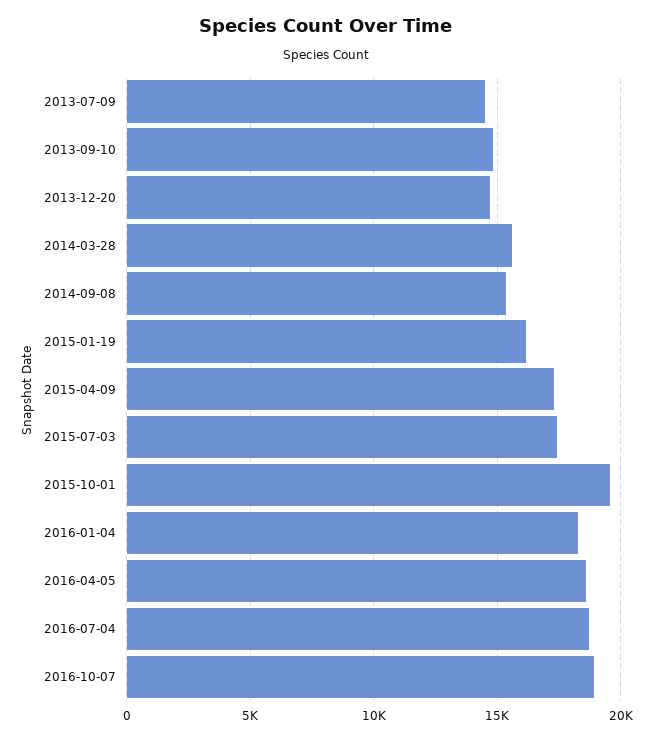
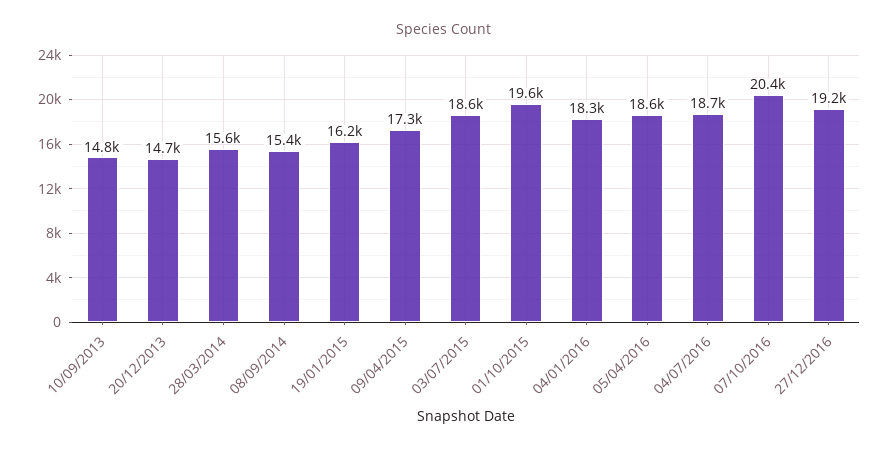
2013-07-09: 14500 -> none
2015-07-03: 17500 -> 18600
2016-10-07: 19000 -> 20400
27/12/2016: none -> 19200

